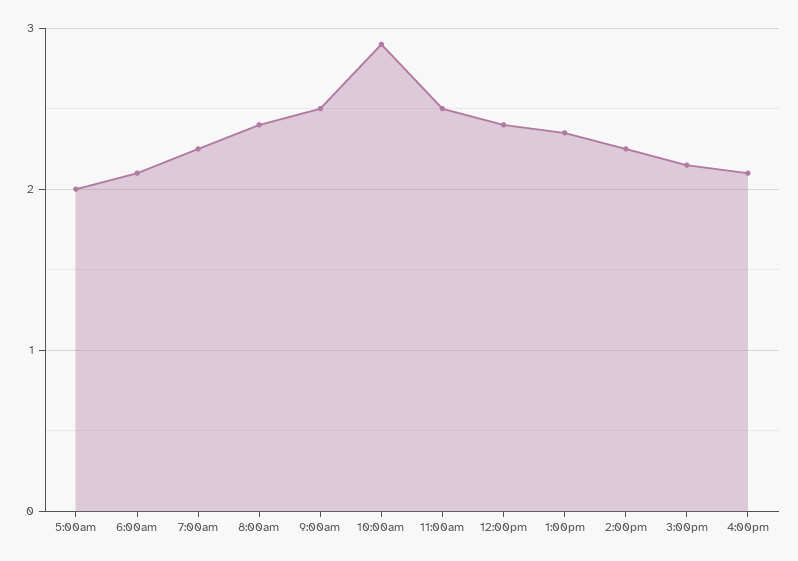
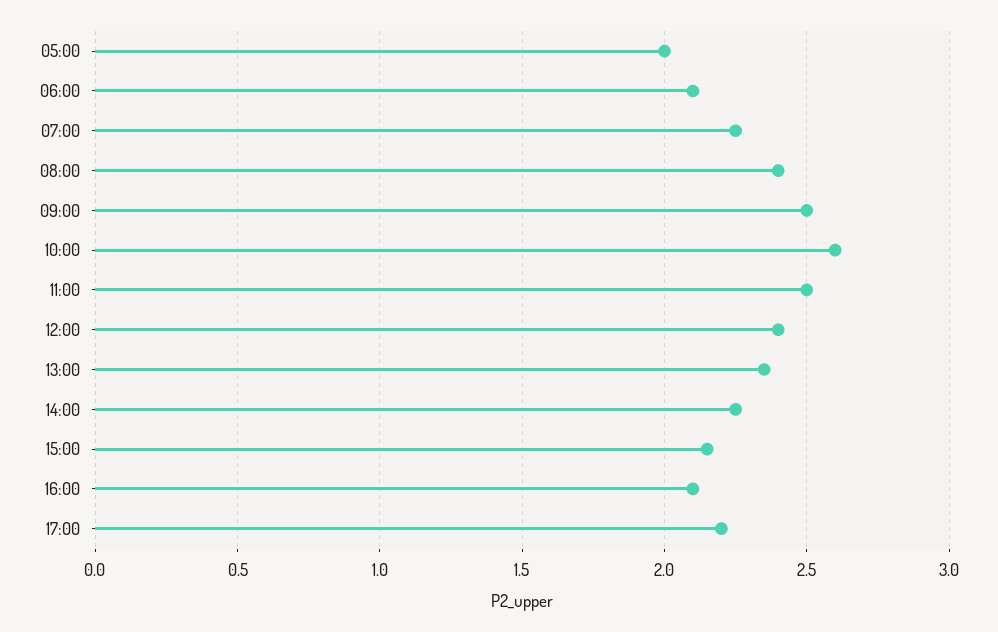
10:00am: 2.9 -> 2.6
17:00: none -> 2.2

